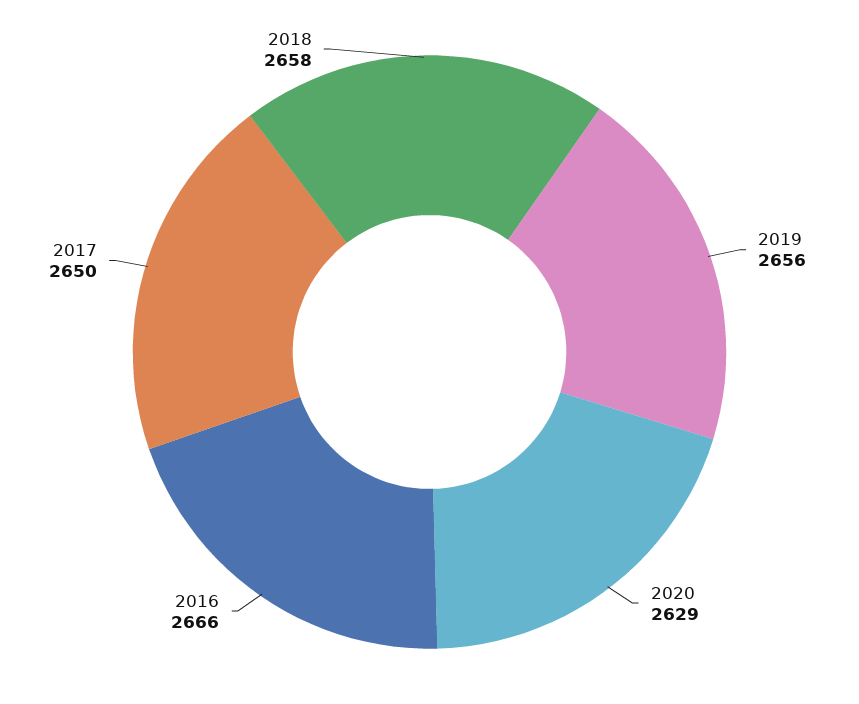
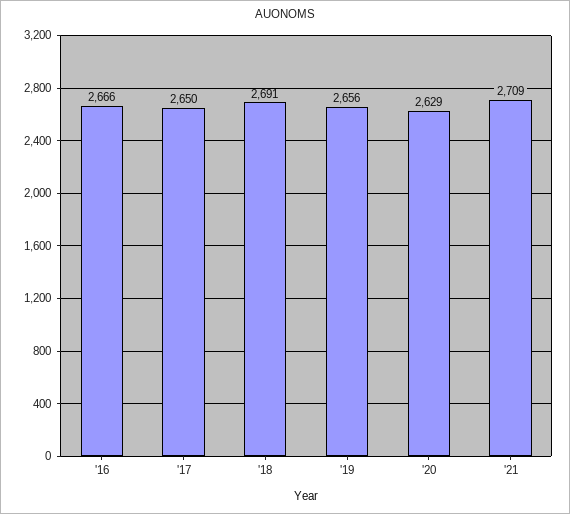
2018: 2658 -> 2691
'21: none -> 2709

